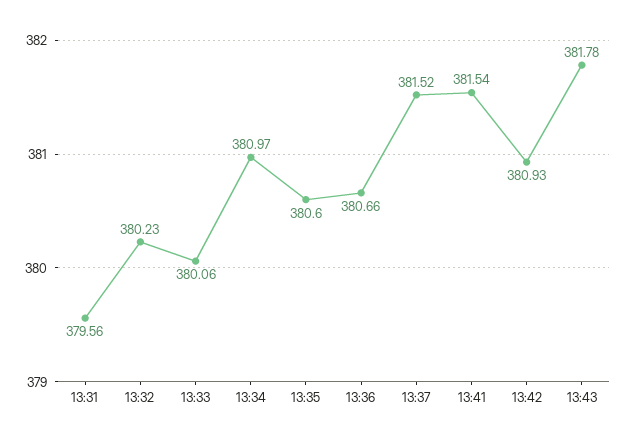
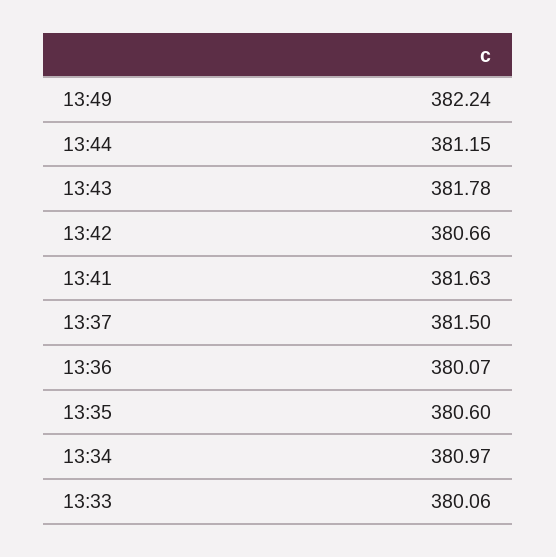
13:31: 379.56 -> none
13:32: 380.23 -> none
13:36: 380.66 -> 380.07
13:37: 381.52 -> 381.5
13:41: 381.54 -> 381.63
13:42: 380.93 -> 380.66
13:49: none -> 382.24
13:44: none -> 381.15

